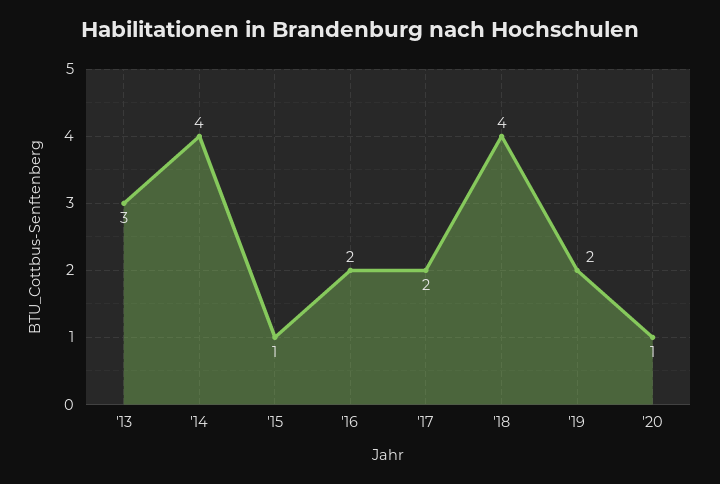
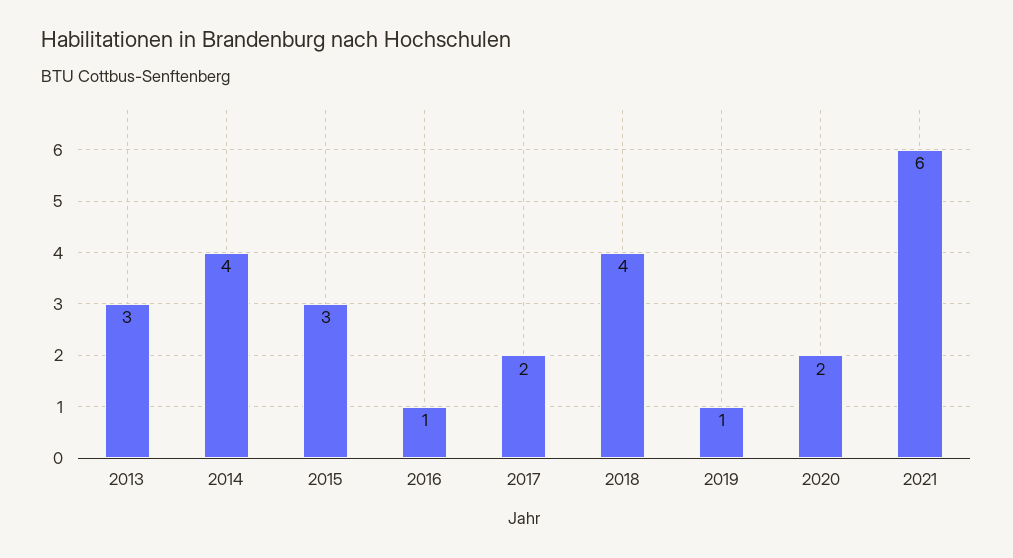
'15: 1 -> 3
'16: 2 -> 1
'19: 2 -> 1
'20: 1 -> 2
2021: none -> 6

